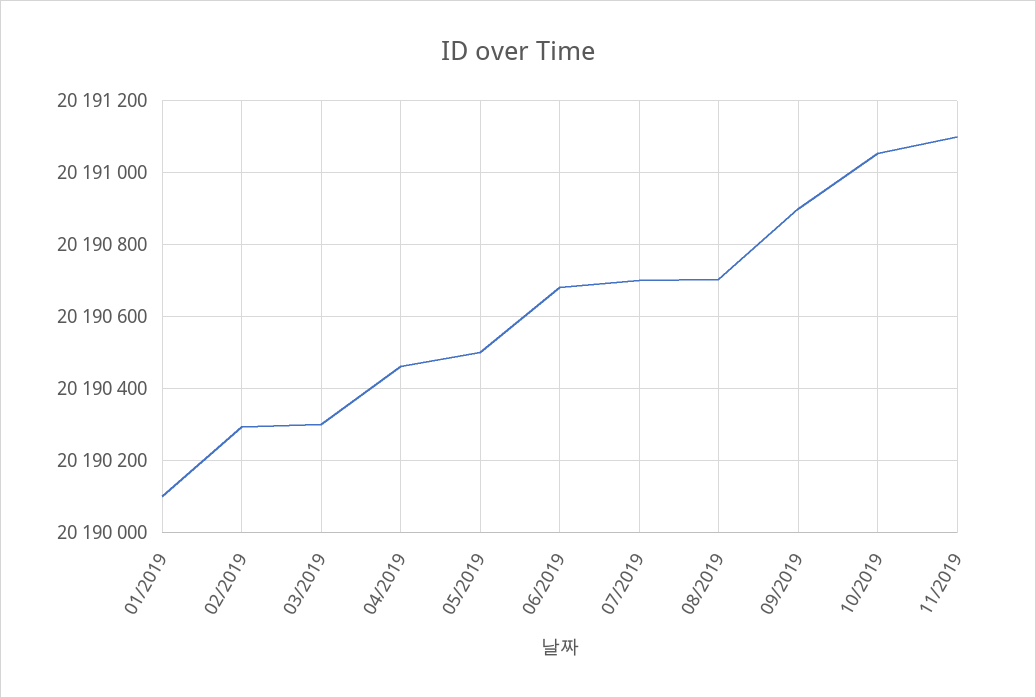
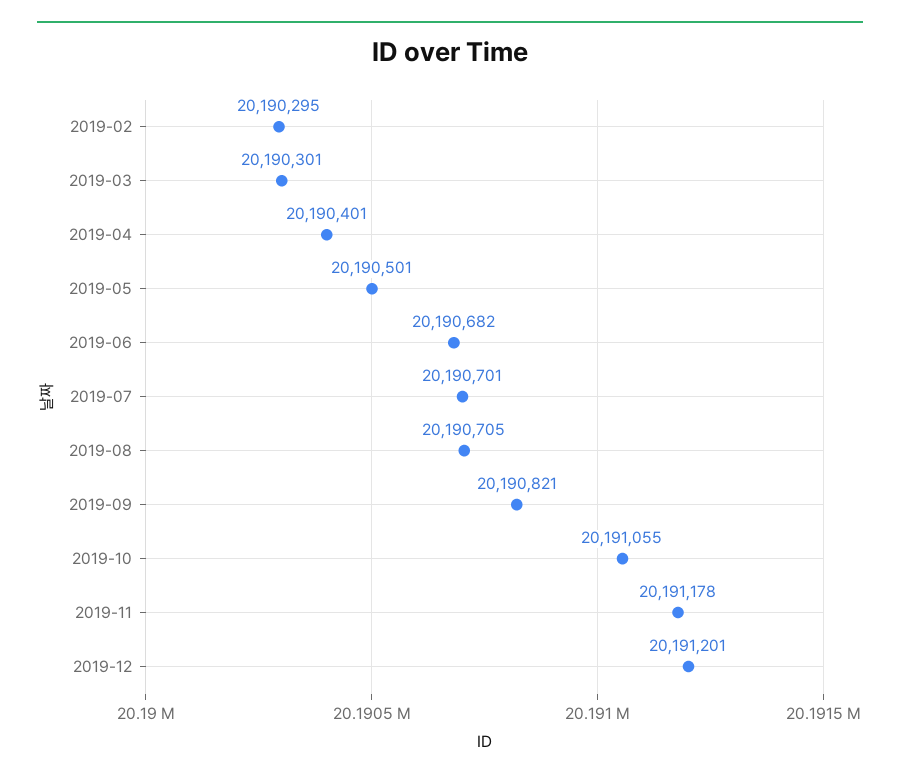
01/2019: 20190100 -> none
04/2019: 20190460 -> 20190401
09/2019: 20190900 -> 20190821
11/2019: 20191100 -> 20191178
2019-12: none -> 20191201

